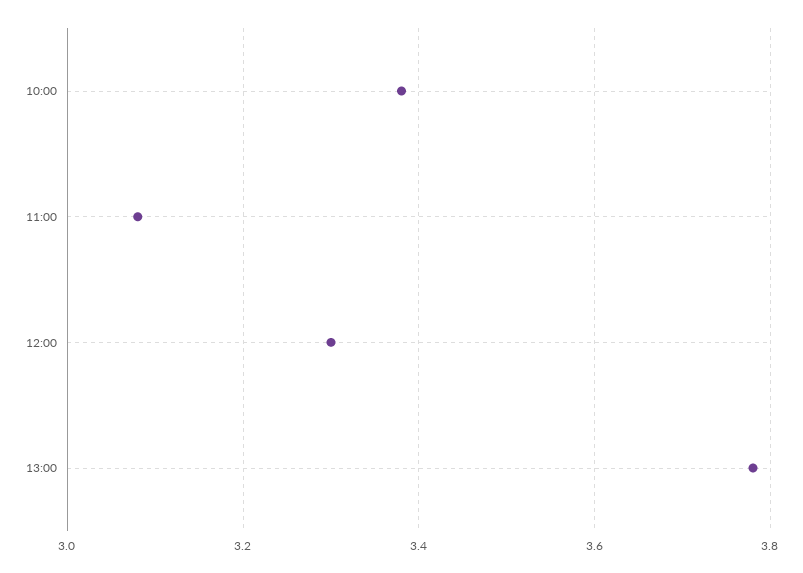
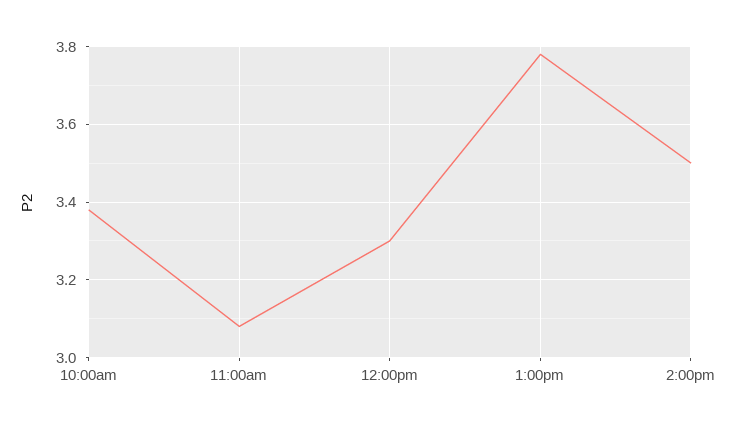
2:00pm: none -> 3.5

